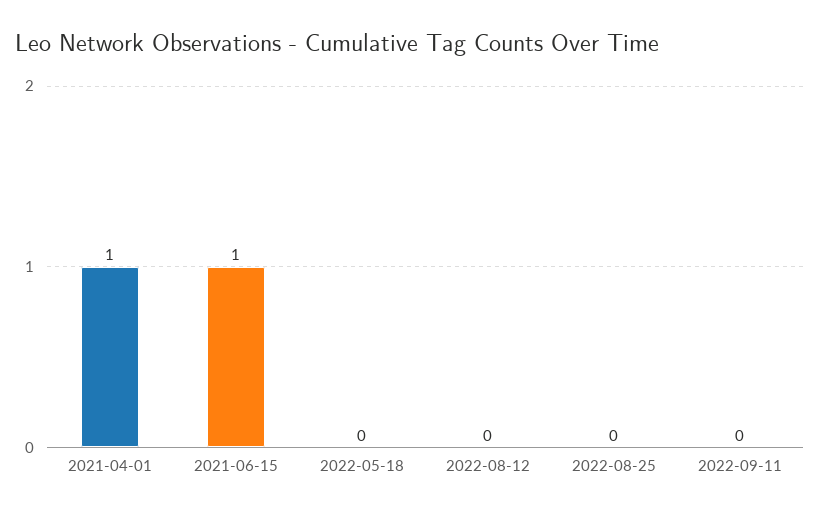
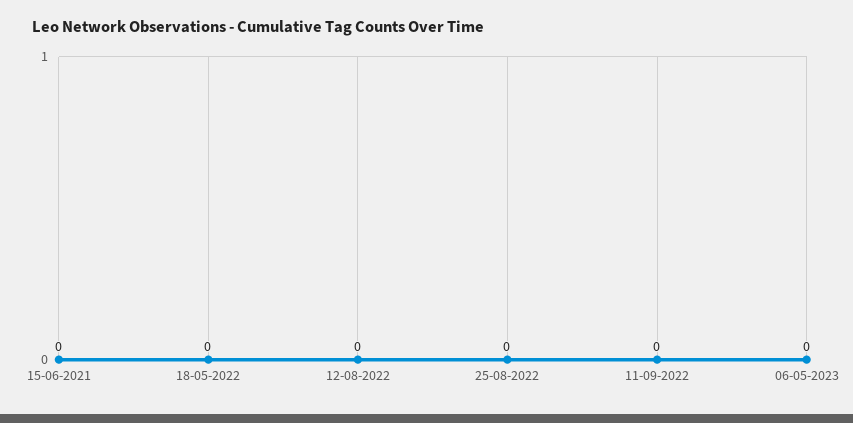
2021-04-01: 1 -> none
2021-06-15: 1 -> 0
06-05-2023: none -> 0

